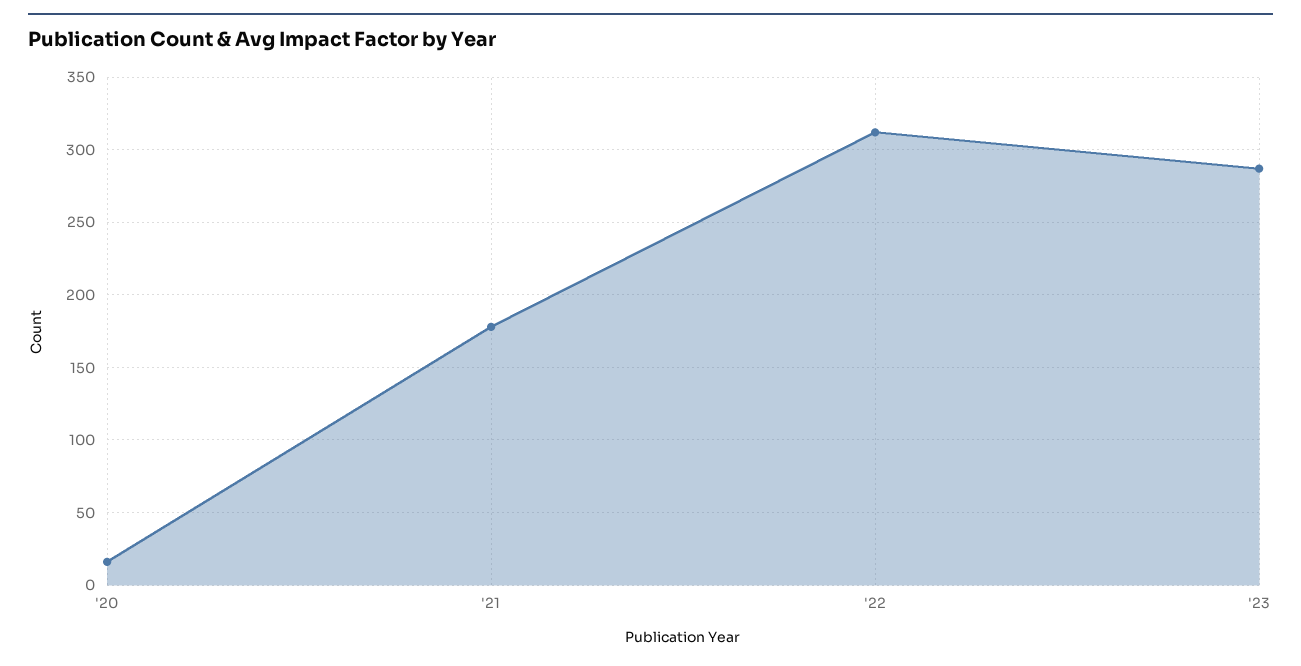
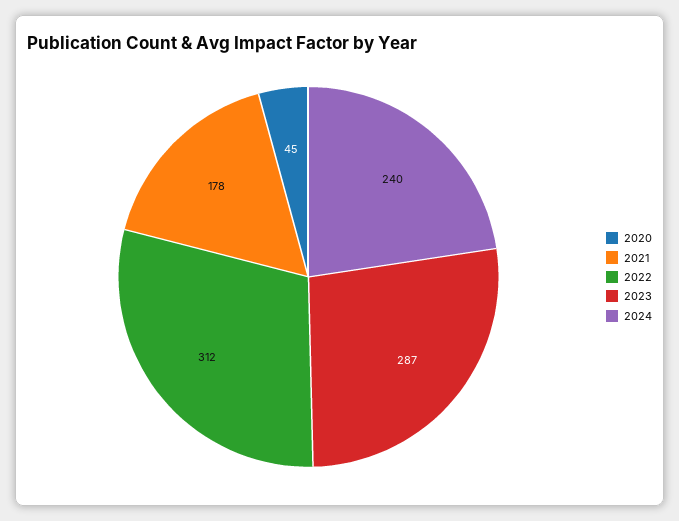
'20: 15 -> 45
2024: none -> 240

